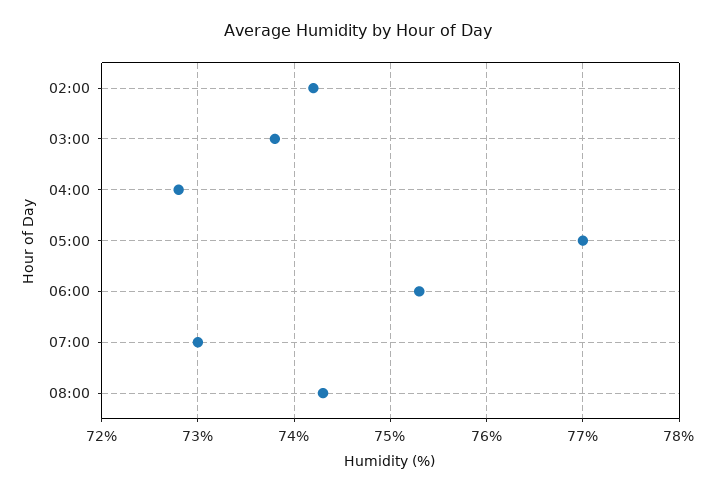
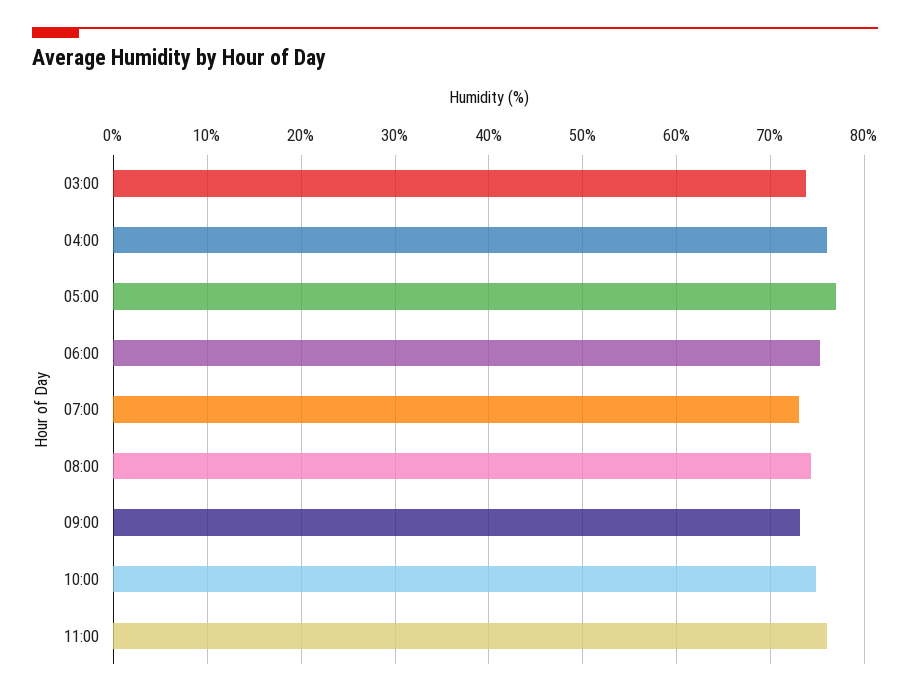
02:00: 74.2 -> none
04:00: 72.8 -> 76
09:00: none -> 73
10:00: none -> 75
11:00: none -> 76

